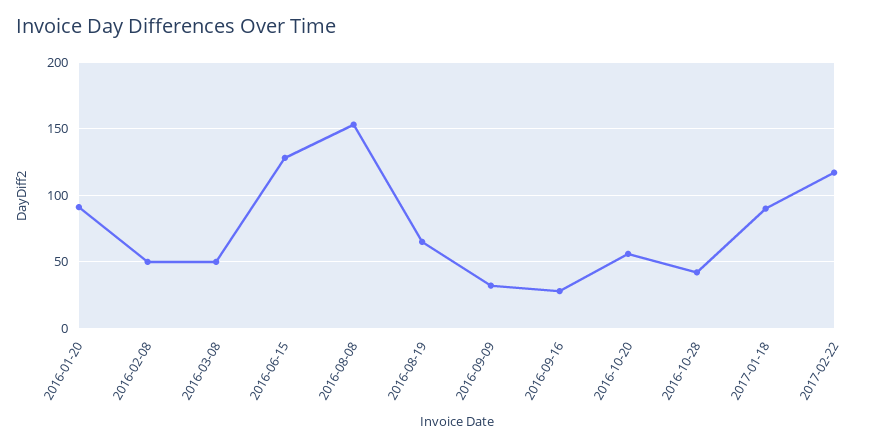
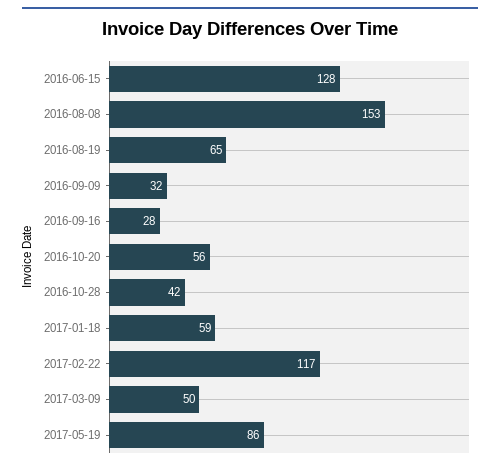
2016-01-20: 90 -> none
2016-02-08: 50 -> none
2016-03-08: 50 -> none
2017-01-18: 90 -> 59
2017-03-09: none -> 50
2017-05-19: none -> 86

